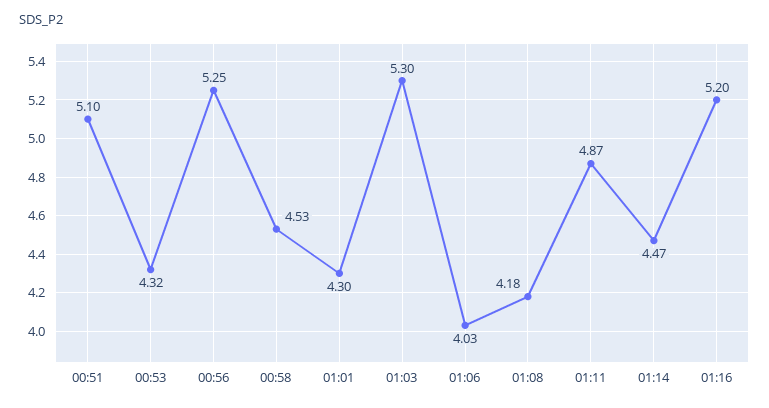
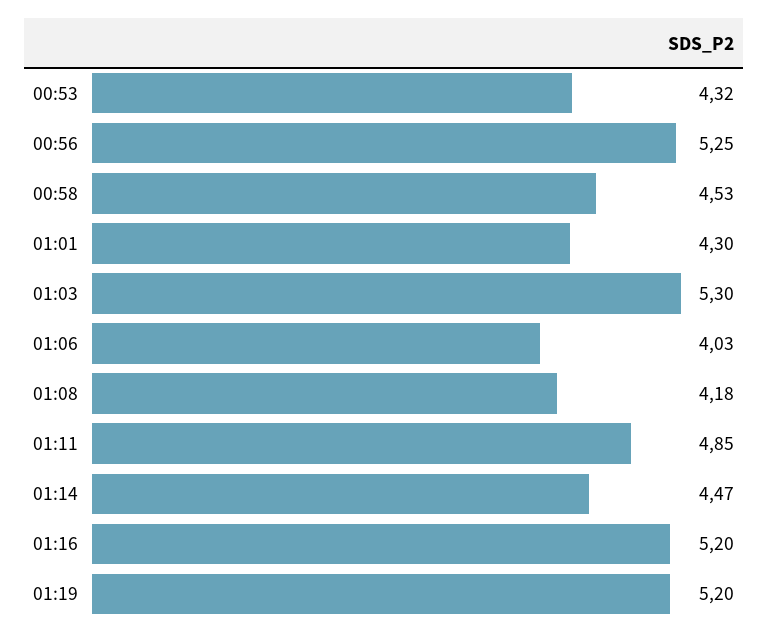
00:51: 5.1 -> none
01:11: 4.87 -> 4.85
01:19: none -> 5.2

